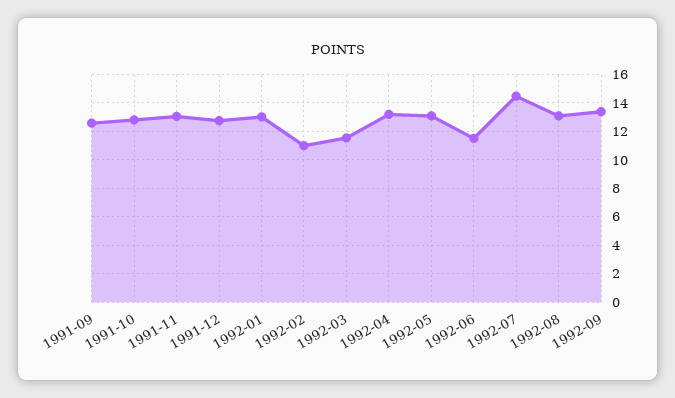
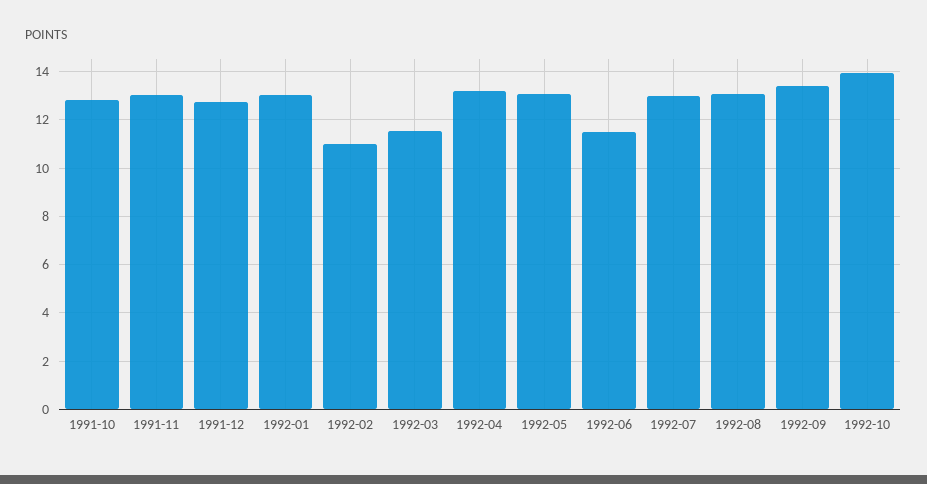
1991-09: 12.5 -> none
1992-07: 14.5 -> 13
1992-10: none -> 14

